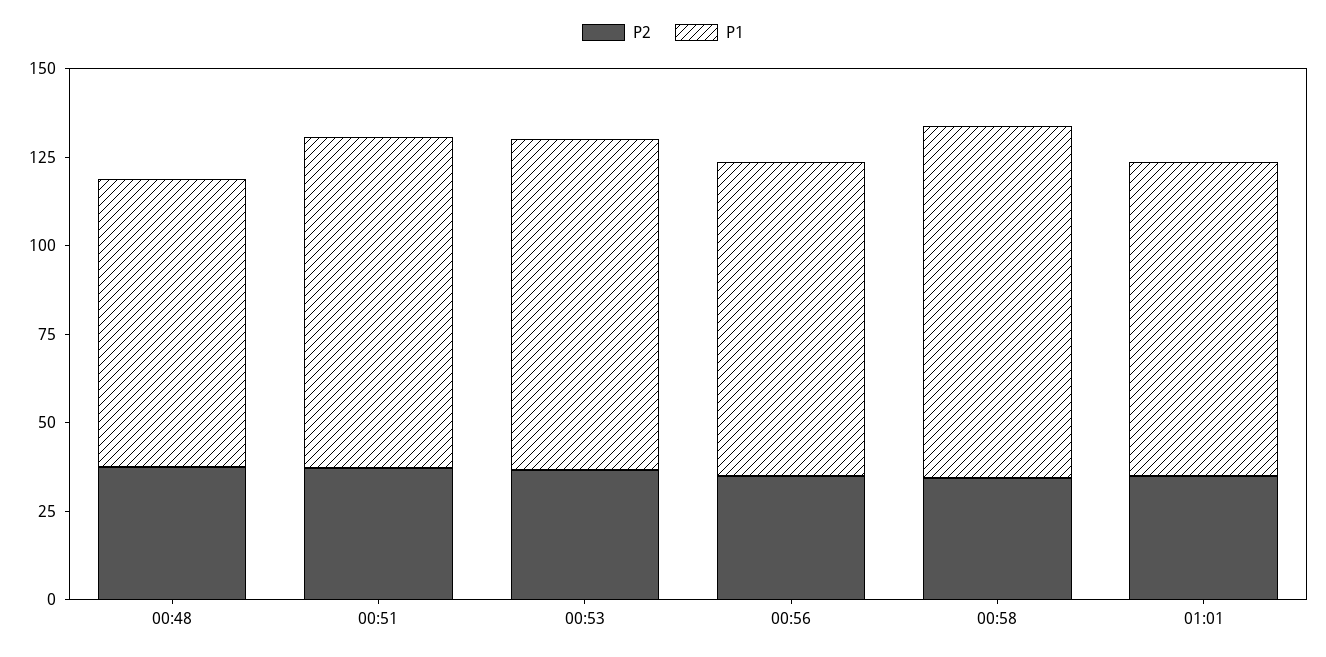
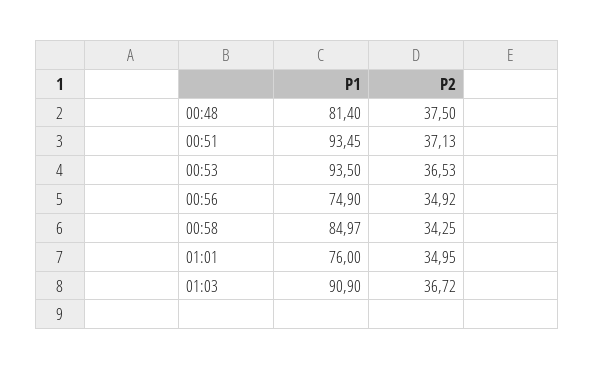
P1, 00:56: 90 -> 74.9
P1, 00:58: 100 -> 84.97
P1, 01:01: 90 -> 76
P1, 01:03: none -> 90.9
P2, 01:03: none -> 36.72

